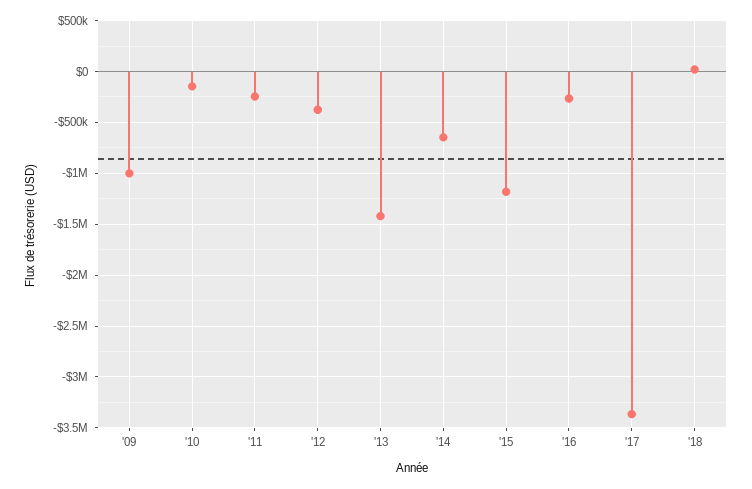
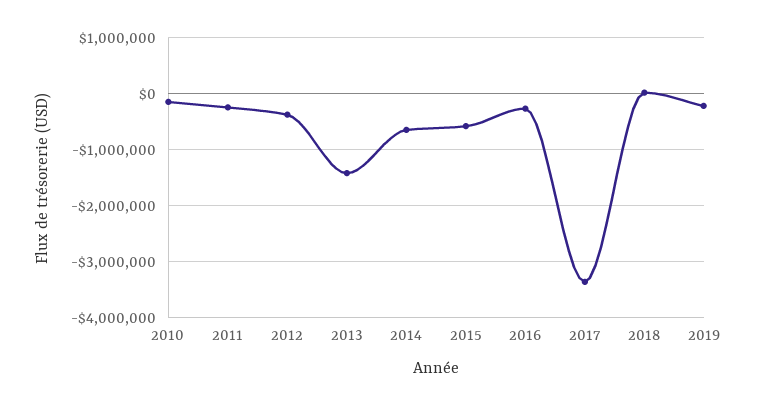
'09: -1000000 -> none
'15: -1200000 -> -600000
2019: none -> -200000

